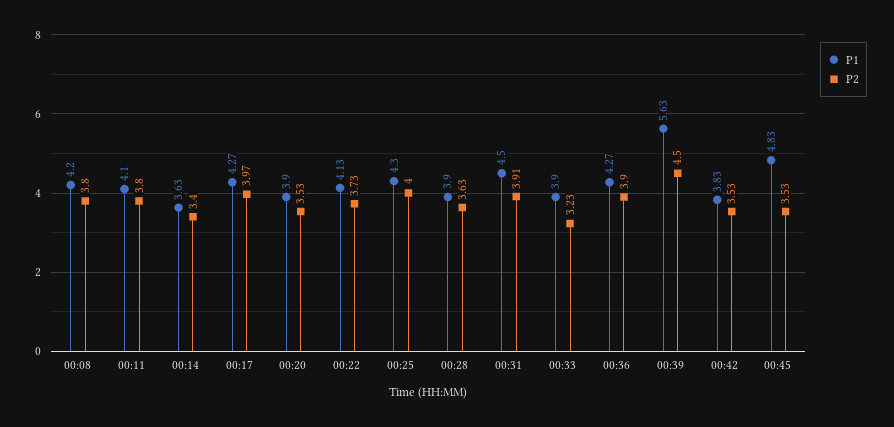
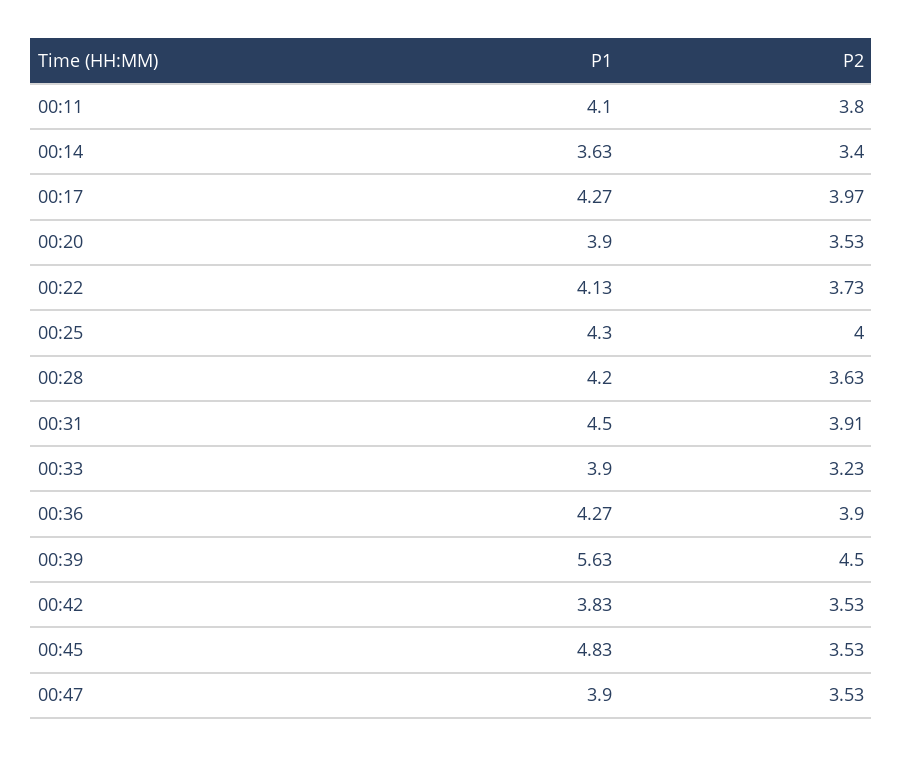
P1, 00:08: 4.2 -> none
P2, 00:08: 3.8 -> none
P1, 00:28: 3.9 -> 4.2
P1, 00:47: none -> 3.9
P2, 00:47: none -> 3.53

